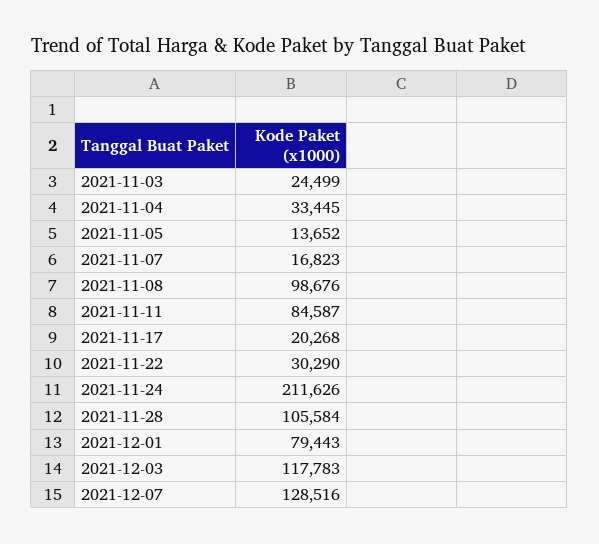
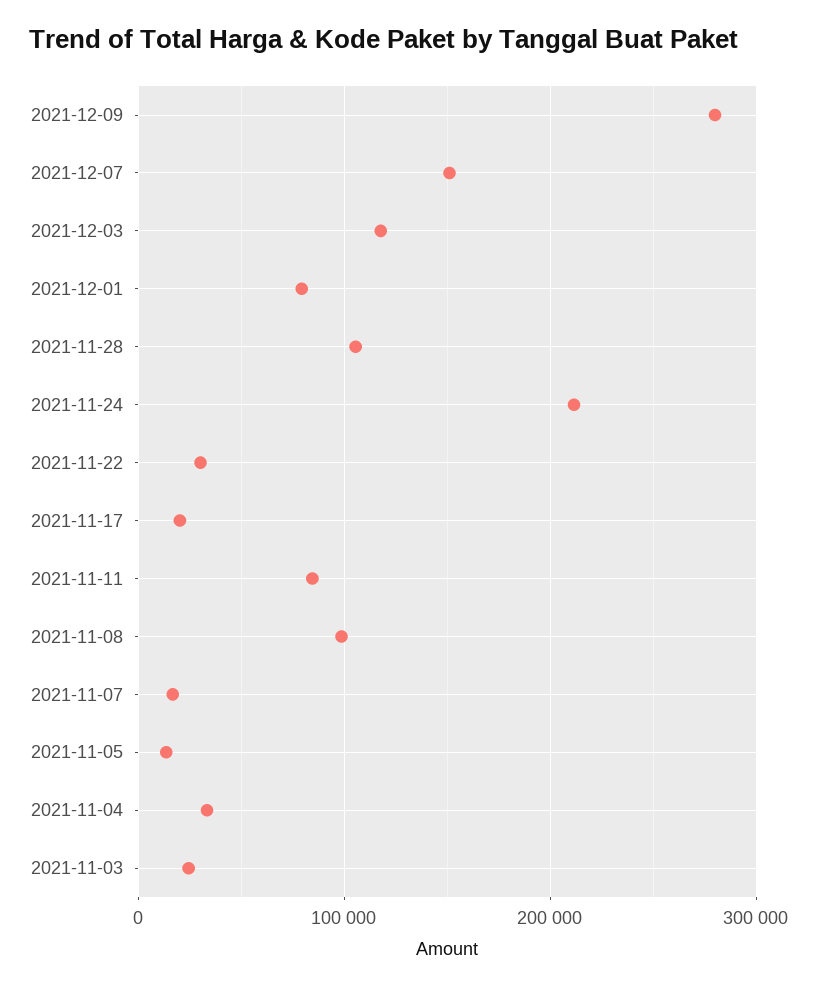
2021-12-07: 128516 -> 150000
2021-12-09: none -> 280000

